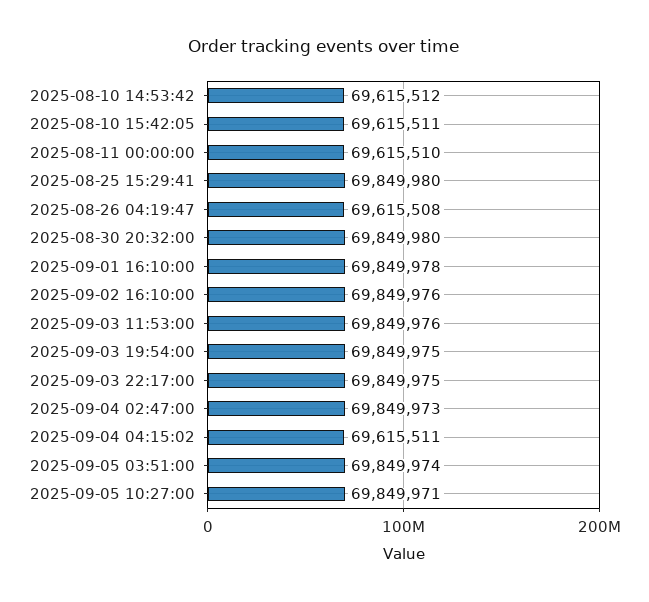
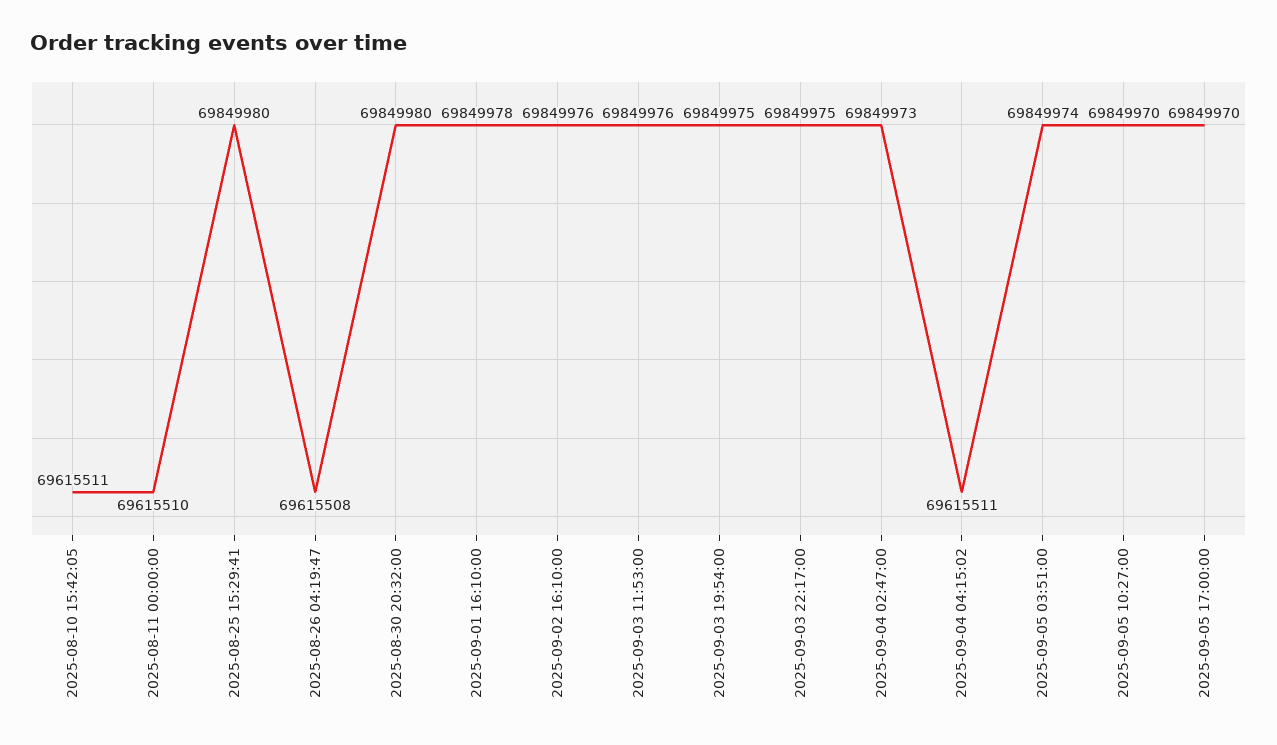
2025-08-10 14:53:42: 69615512 -> none
2025-09-05 10:27:00: 69849971 -> 69849970
2025-09-05 17:00:00: none -> 69849970

